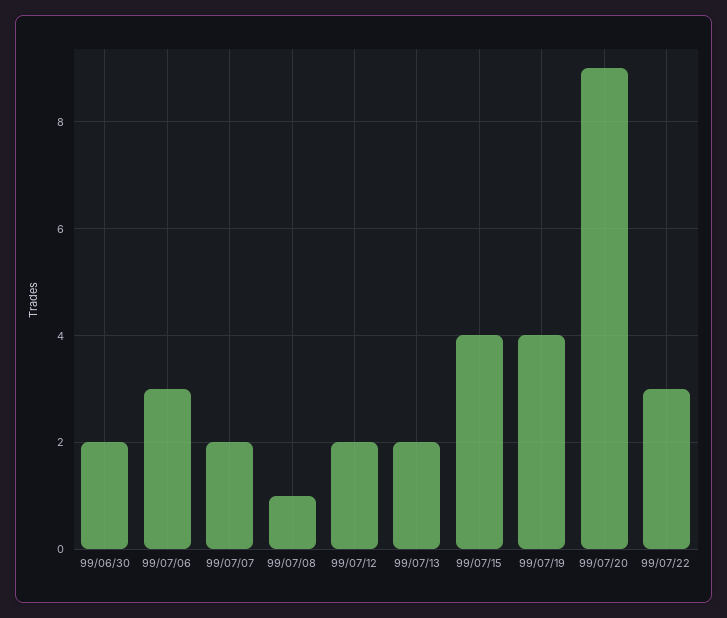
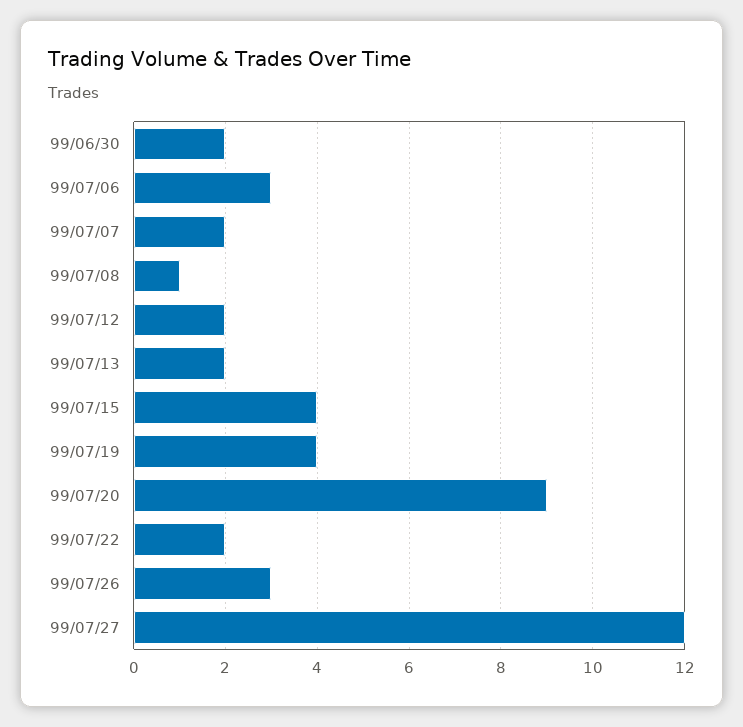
99/07/22: 3 -> 2
99/07/26: none -> 3
99/07/27: none -> 12

